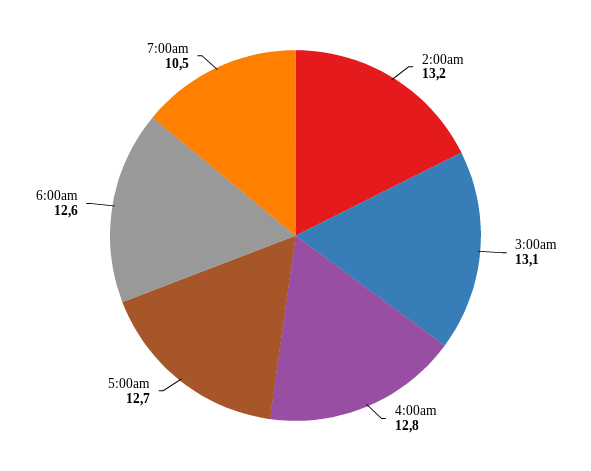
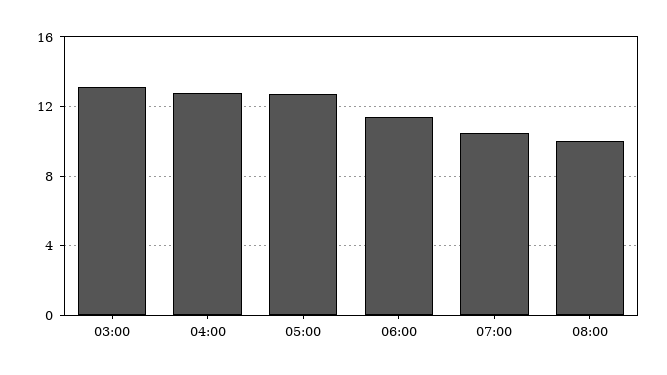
2:00am: 13.2 -> none
6:00am: 12.6 -> 11.5
08:00: none -> 10

